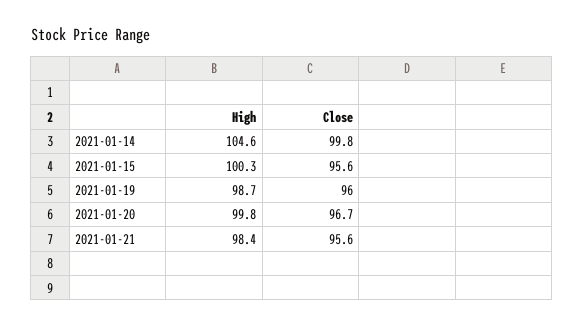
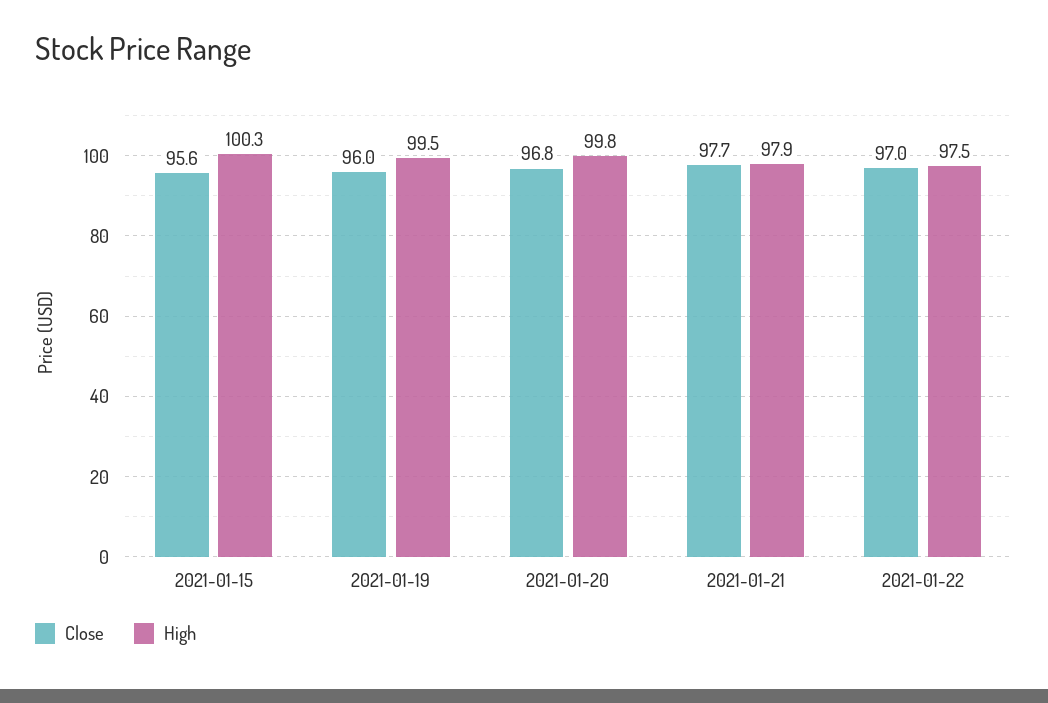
High, 2021-01-14: 104.6 -> none
Close, 2021-01-14: 99.8 -> none
High, 2021-01-19: 98.7 -> 99.5
Close, 2021-01-20: 96.7 -> 96.8
High, 2021-01-21: 98.4 -> 97.9
Close, 2021-01-21: 95.6 -> 97.7
Close, 2021-01-22: none -> 97
High, 2021-01-22: none -> 97.5

